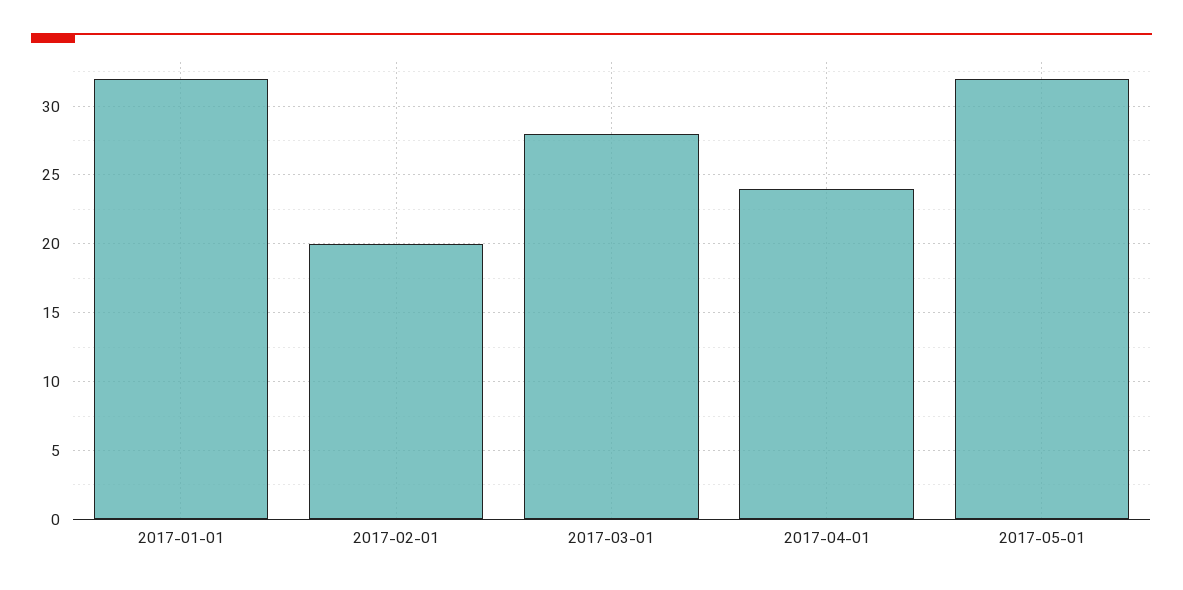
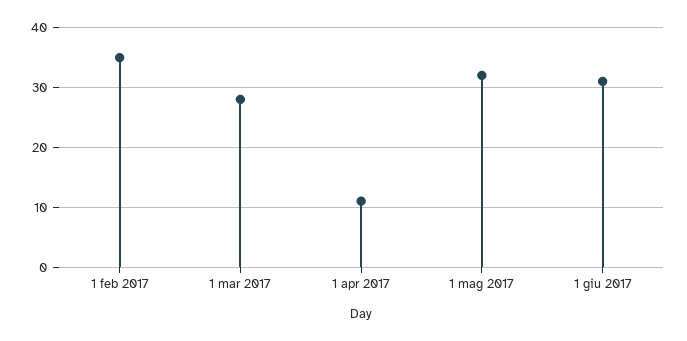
2017-01-01: 32 -> none
2017-02-01: 20 -> 35
2017-04-01: 24 -> 10
1 giu 2017: none -> 30

